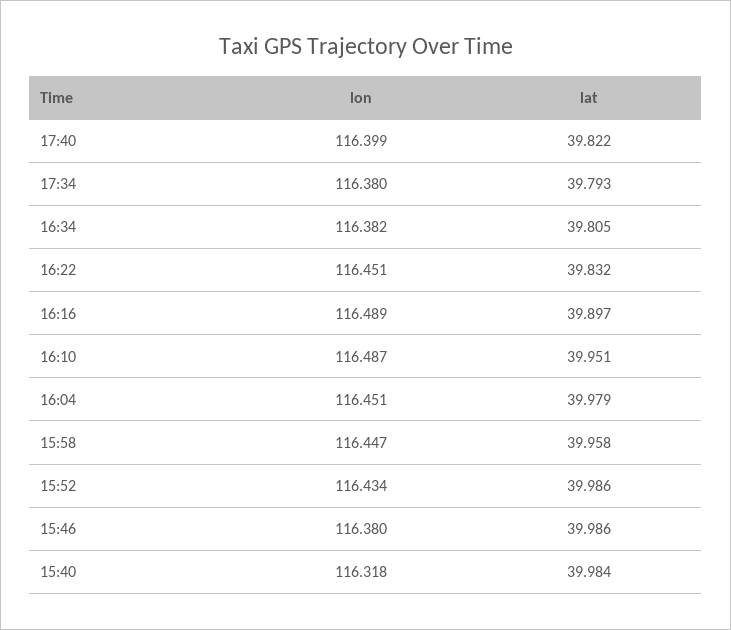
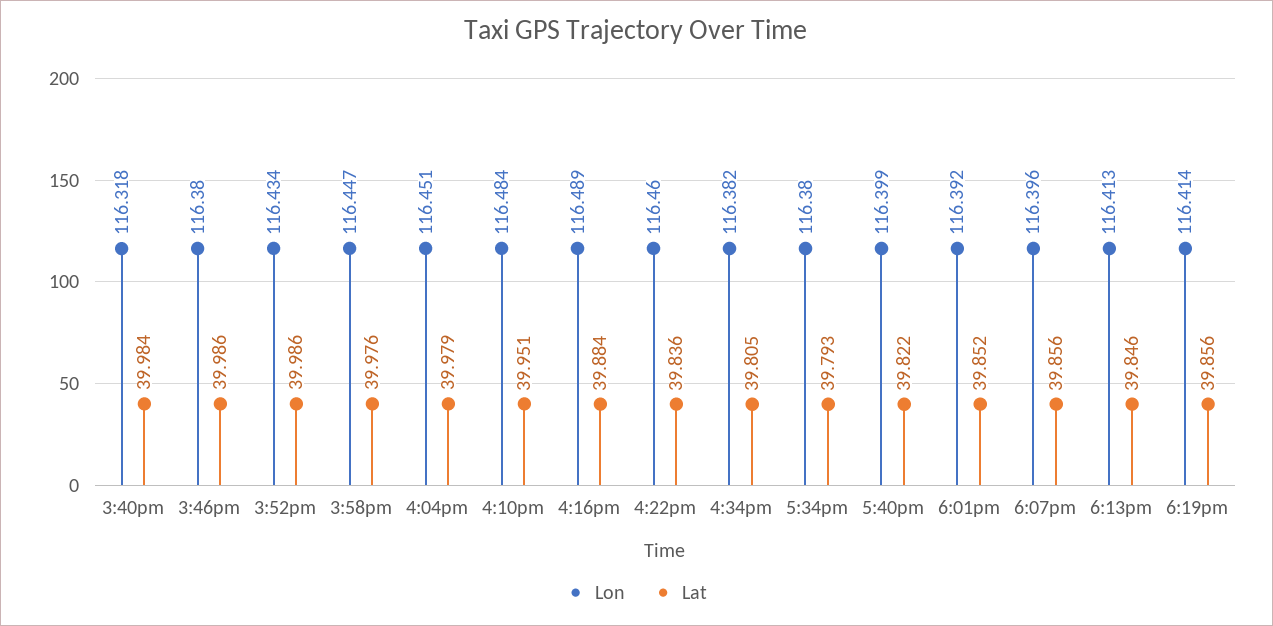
lon, 16:22: 116.451 -> 116.46
lat, 16:22: 39.832 -> 39.836
lat, 16:16: 39.897 -> 39.884
lon, 16:10: 116.487 -> 116.484
lat, 15:58: 39.958 -> 39.976
lon, 6:01pm: none -> 116.392
lat, 6:01pm: none -> 39.852
lon, 6:07pm: none -> 116.396
lat, 6:07pm: none -> 39.856
lon, 6:13pm: none -> 116.413
lat, 6:13pm: none -> 39.846
lon, 6:19pm: none -> 116.414
lat, 6:19pm: none -> 39.856

